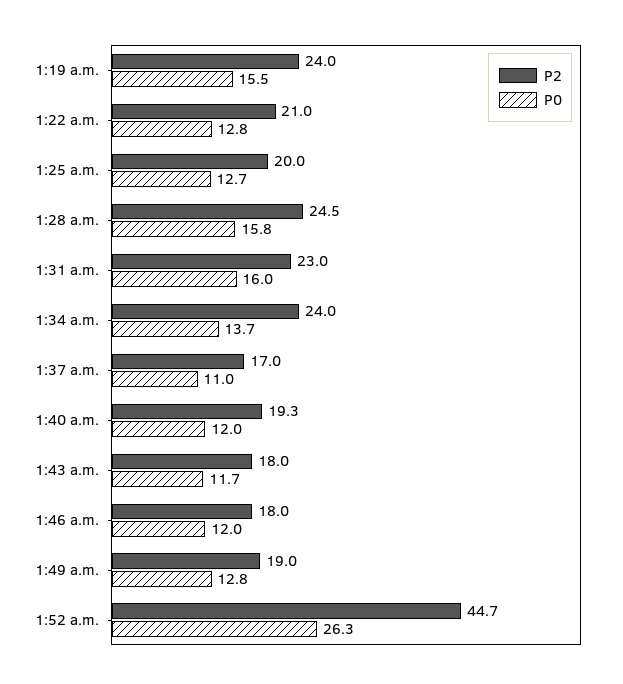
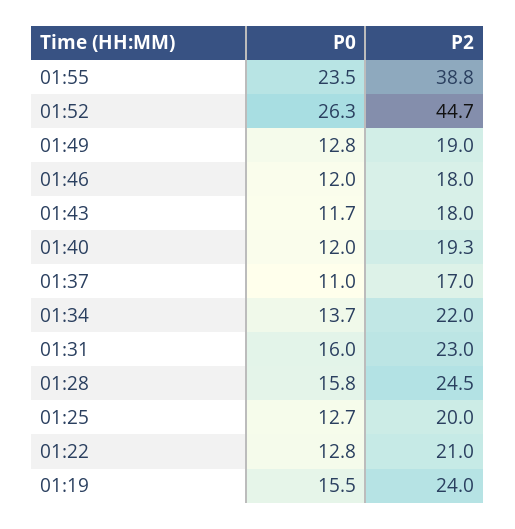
P2, 1:34 a.m.: 24 -> 22
P0, 01:55: none -> 23.5
P2, 01:55: none -> 38.8

